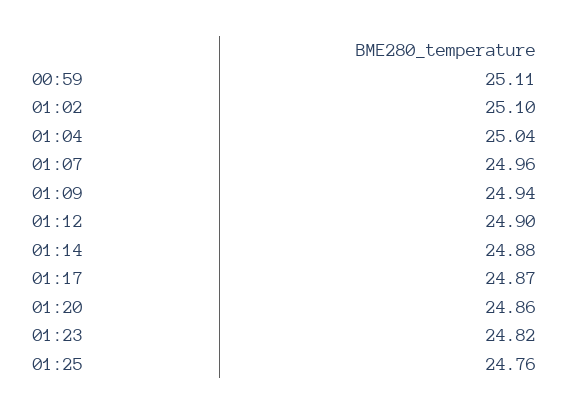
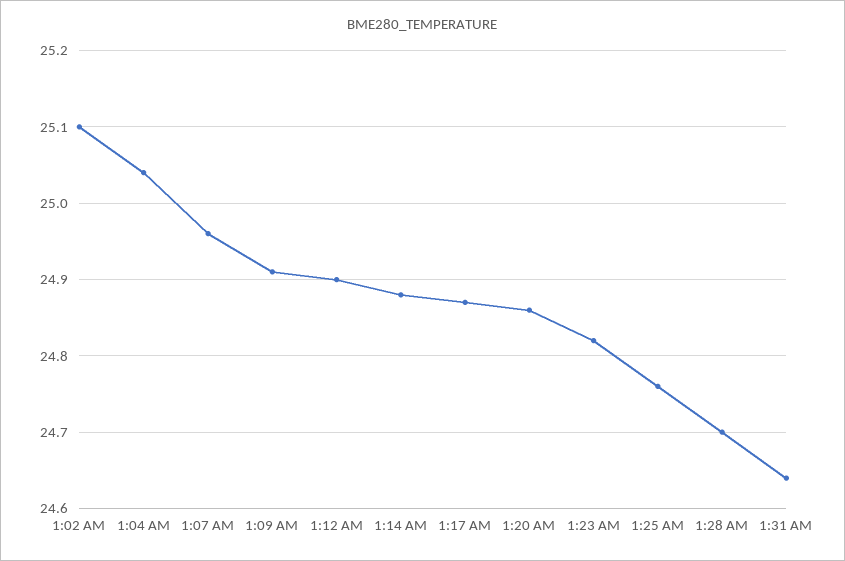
00:59: 25.11 -> none
01:09: 24.94 -> 24.91
1:28 AM: none -> 24.7
1:31 AM: none -> 24.64

